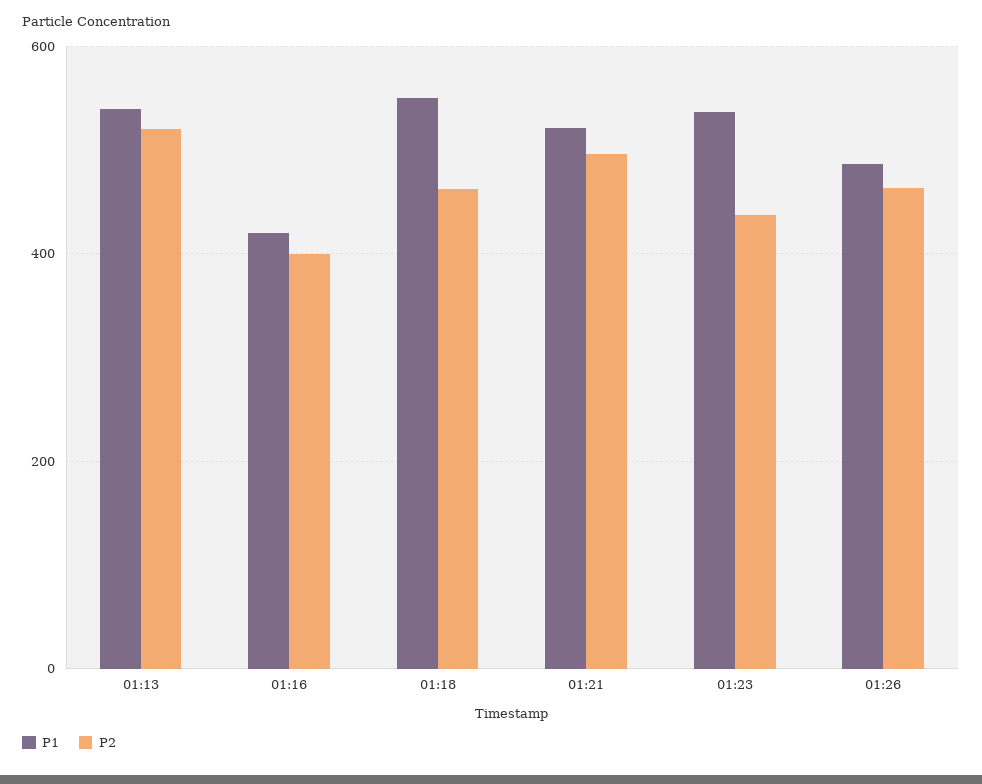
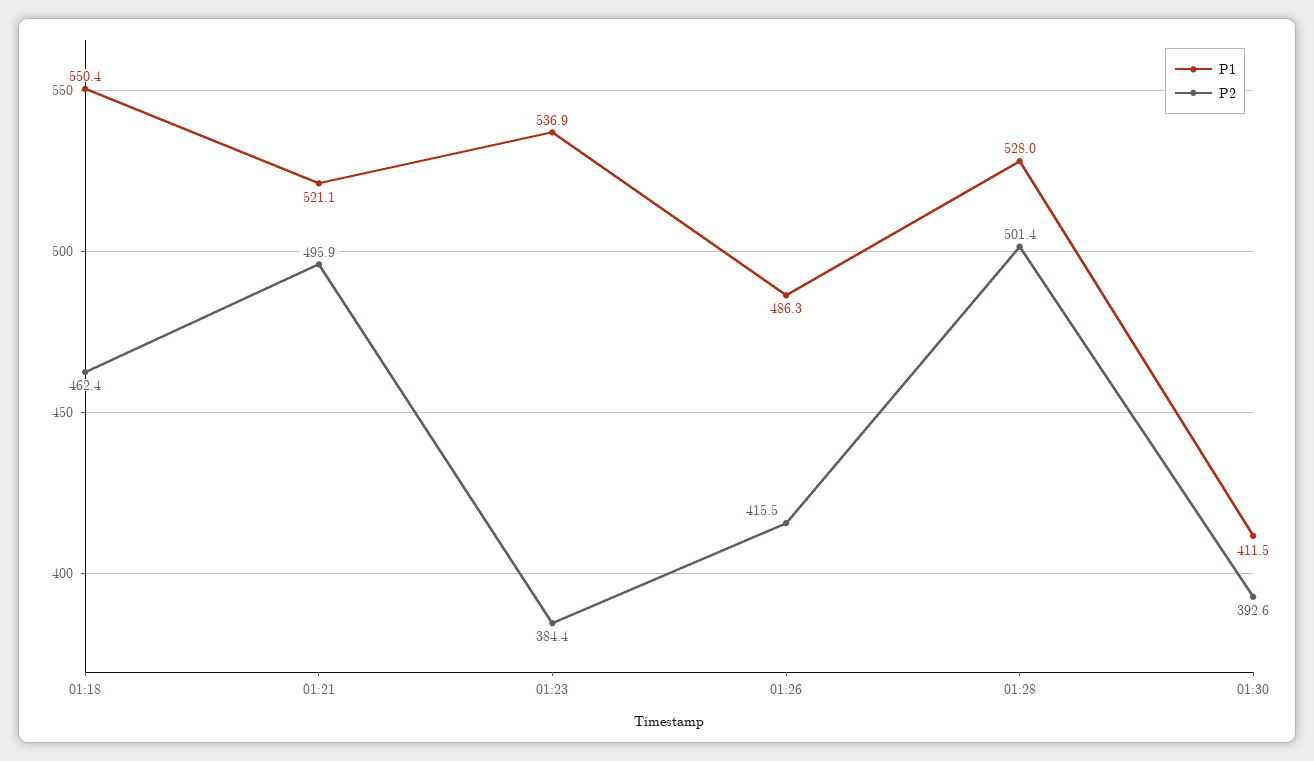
P1, 01:13: 540 -> none
P2, 01:13: 520 -> none
P1, 01:16: 420 -> none
P2, 01:16: 400 -> none
P2, 01:23: 440 -> 384.4
P2, 01:26: 460 -> 415.5
P1, 01:28: none -> 528
P2, 01:28: none -> 501.4
P1, 01:30: none -> 411.5
P2, 01:30: none -> 392.6

